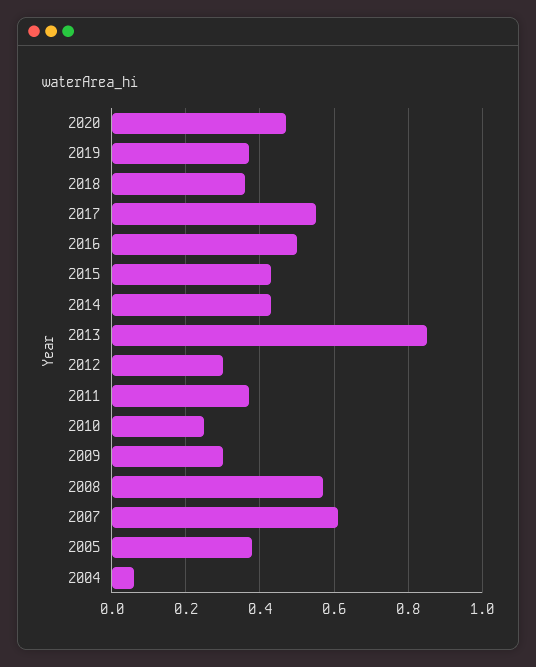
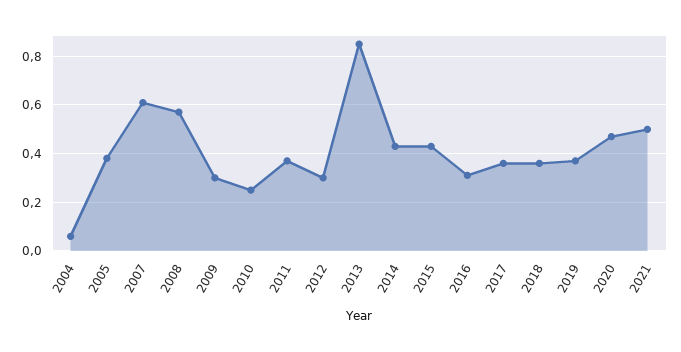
2017: 0.55 -> 0.35
2016: 0.5 -> 0.3
2021: none -> 0.5

